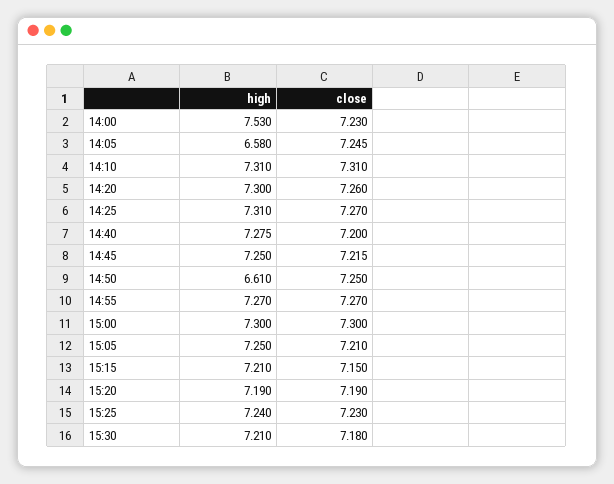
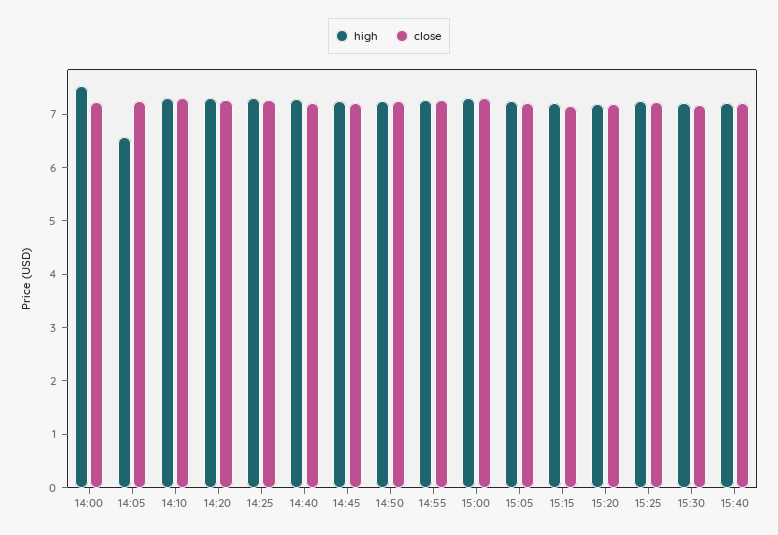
high, 14:50: 6.61 -> 7.2
high, 15:40: none -> 7.2
close, 15:40: none -> 7.2

